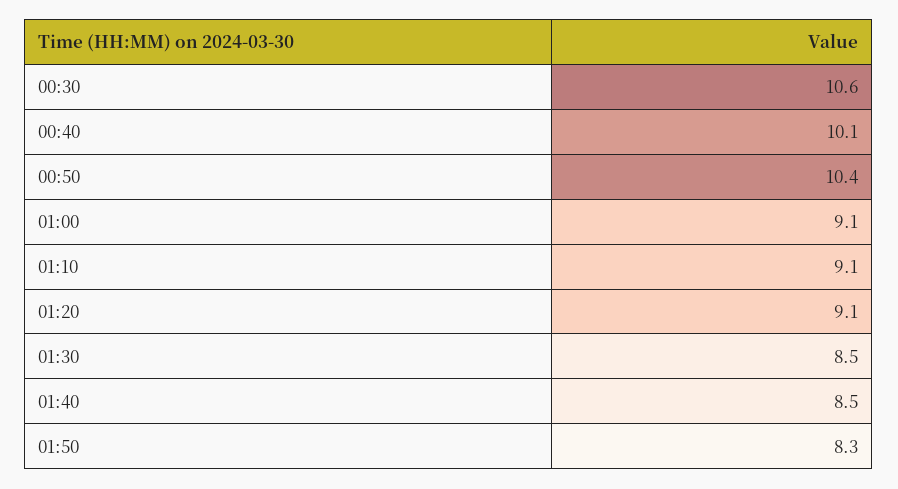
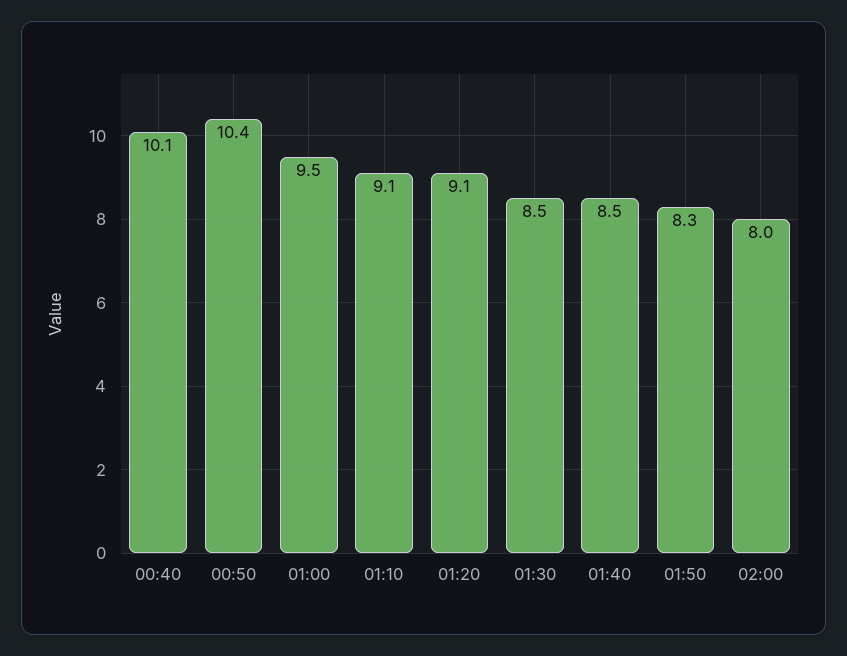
00:30: 10.6 -> none
01:00: 9.1 -> 9.5
02:00: none -> 8

